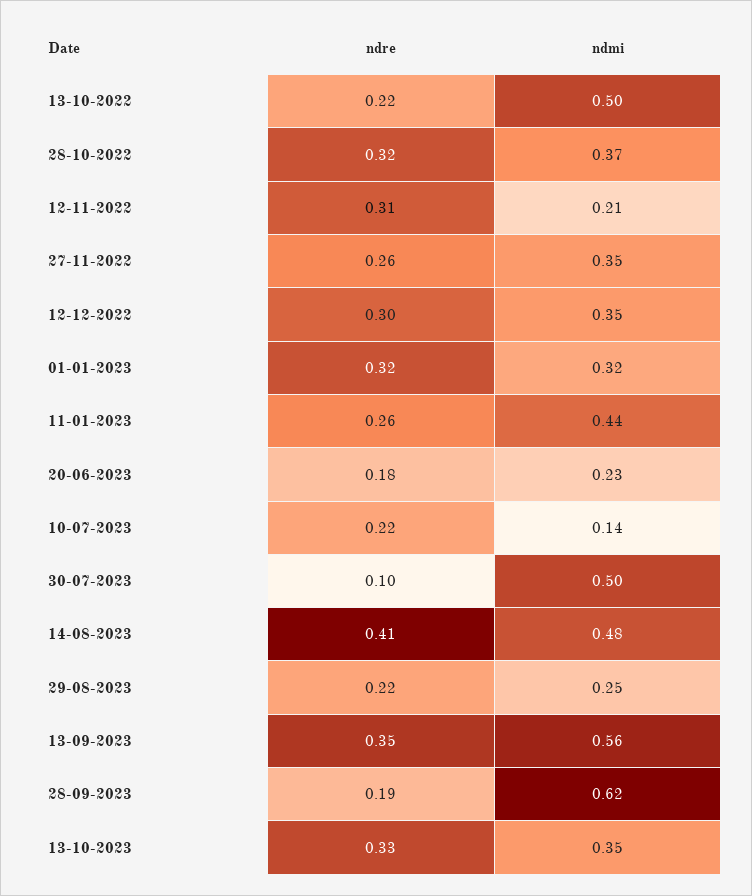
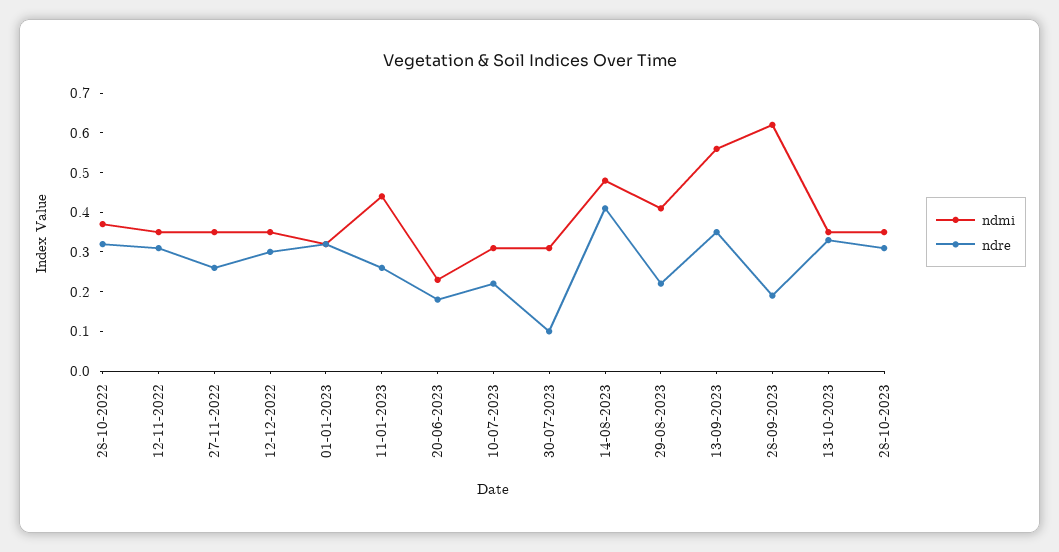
ndre, 13-10-2022: 0.22 -> none
ndmi, 13-10-2022: 0.5 -> none
ndmi, 12-11-2022: 0.21 -> 0.35
ndmi, 10-07-2023: 0.14 -> 0.3
ndmi, 30-07-2023: 0.5 -> 0.3
ndmi, 29-08-2023: 0.25 -> 0.4
ndmi, 28-10-2023: none -> 0.35
ndre, 28-10-2023: none -> 0.3

